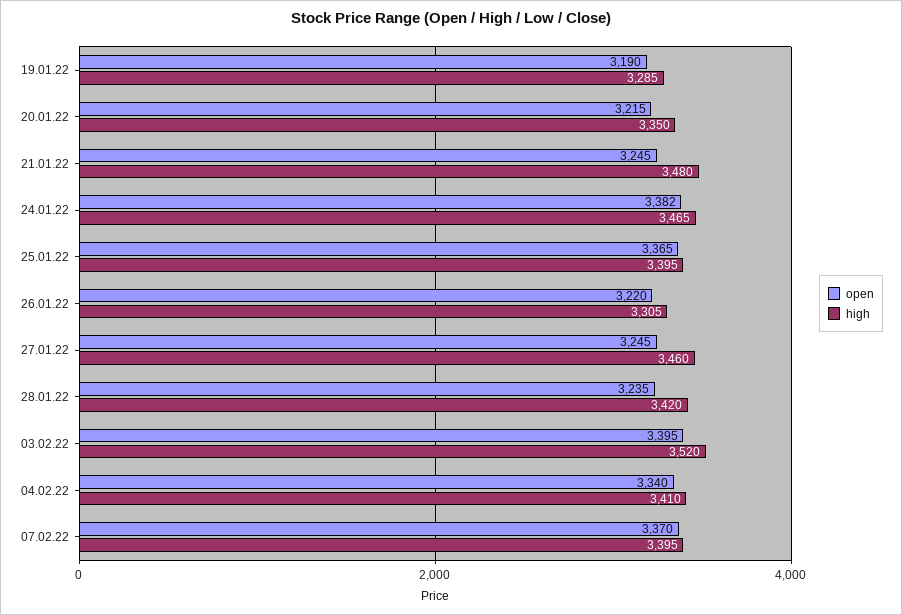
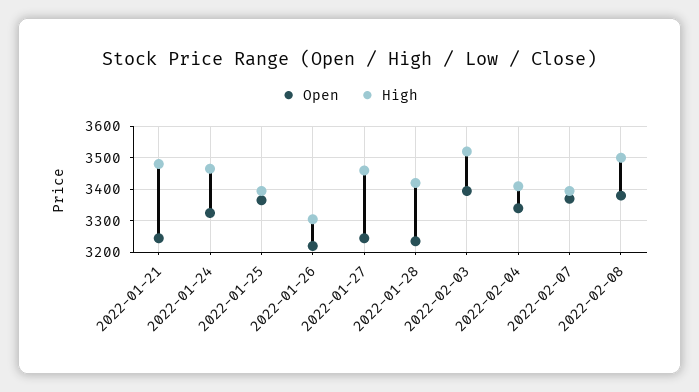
open, 19.01.22: 3190 -> none
high, 19.01.22: 3285 -> none
open, 20.01.22: 3215 -> none
high, 20.01.22: 3350 -> none
open, 24.01.22: 3382 -> 3320
open, 2022-02-08: none -> 3380
high, 2022-02-08: none -> 3500

